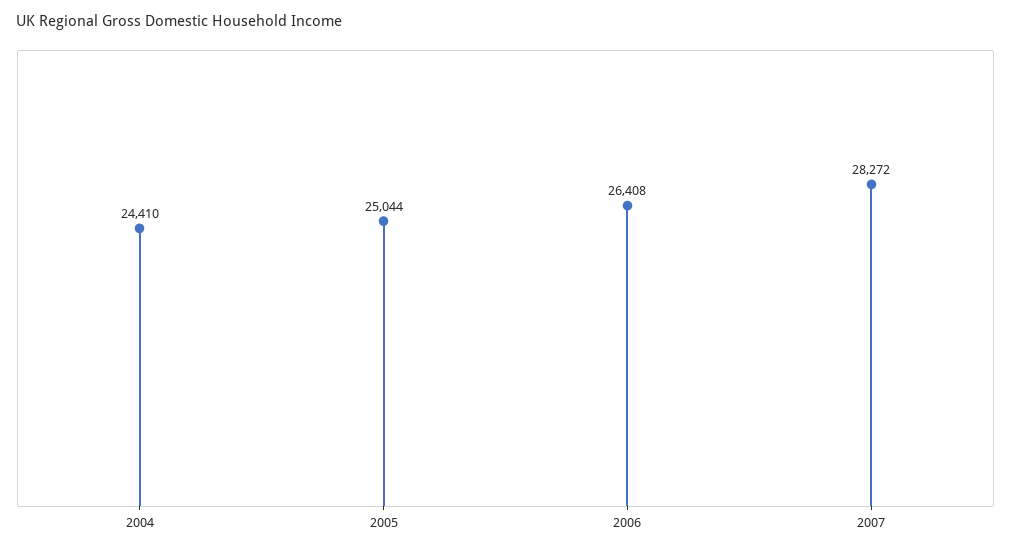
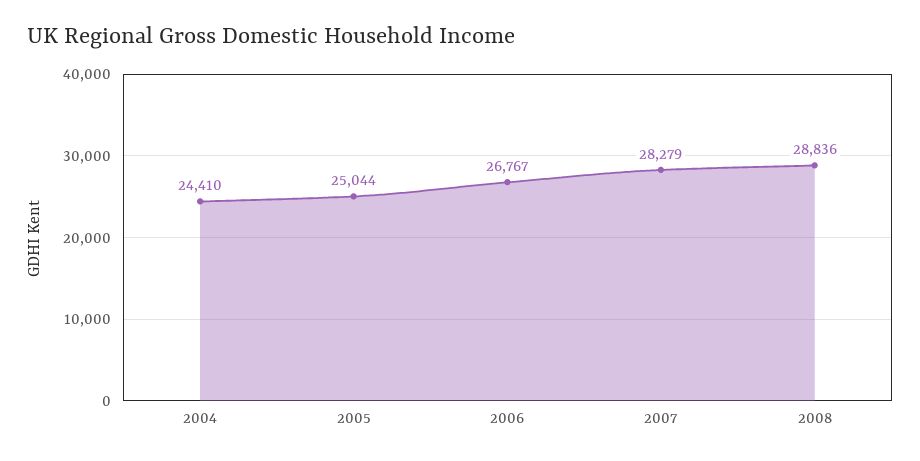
2006: 26408 -> 26767
2007: 28272 -> 28279
2008: none -> 28836

